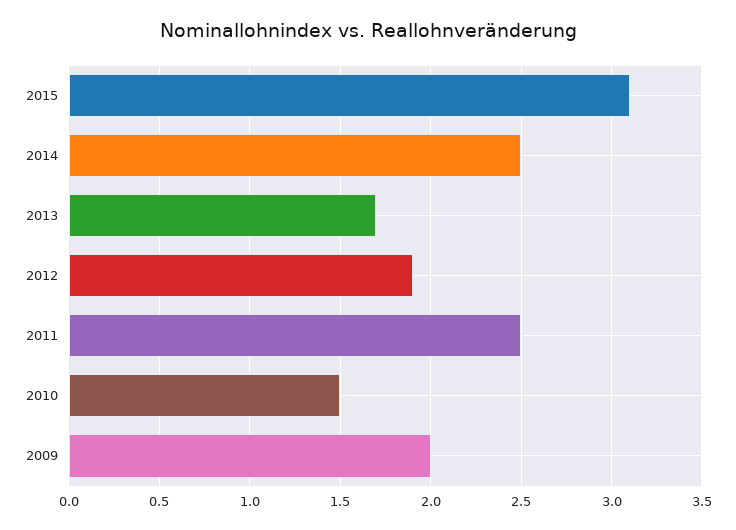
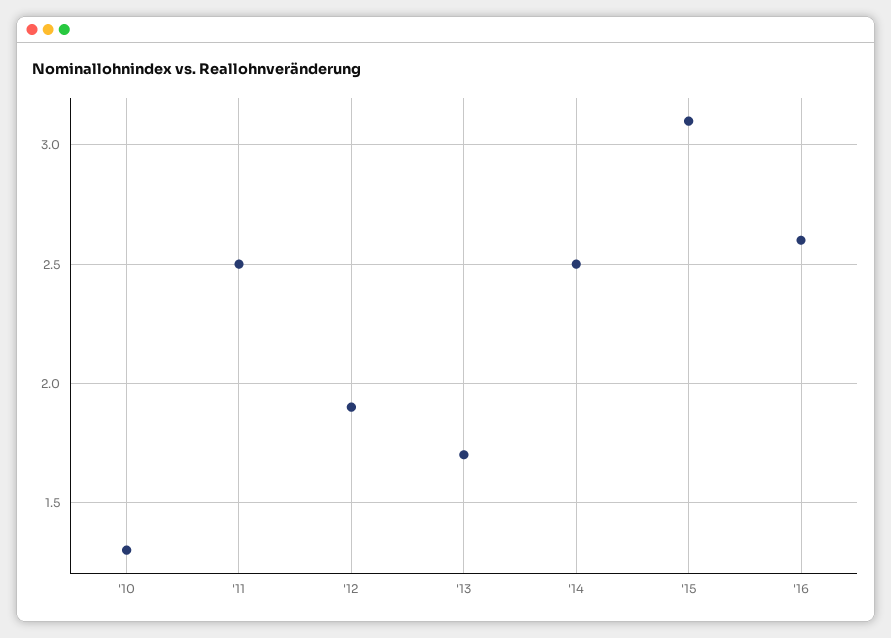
2010: 1.5 -> 1.3
2009: 2 -> none
'16: none -> 2.6

